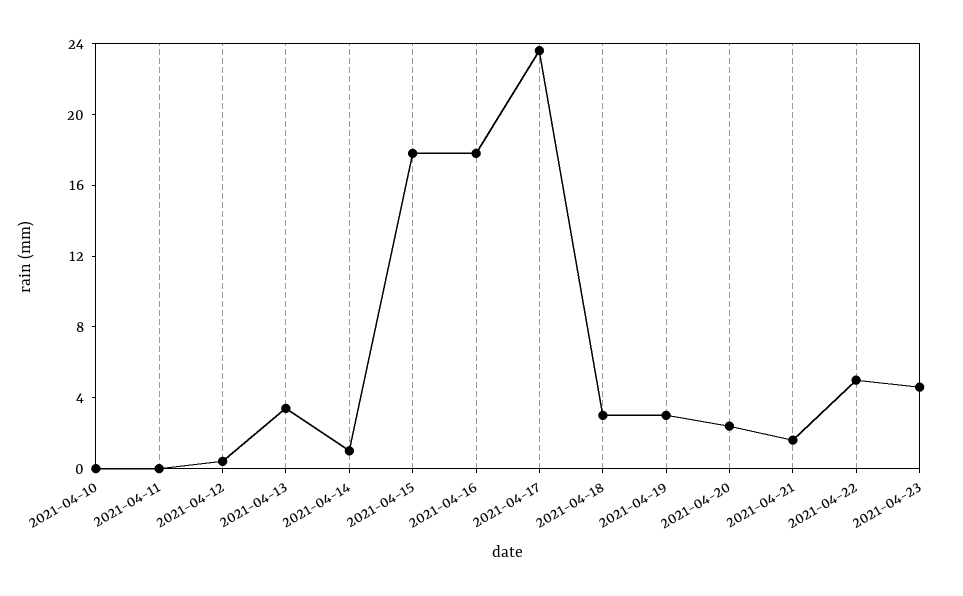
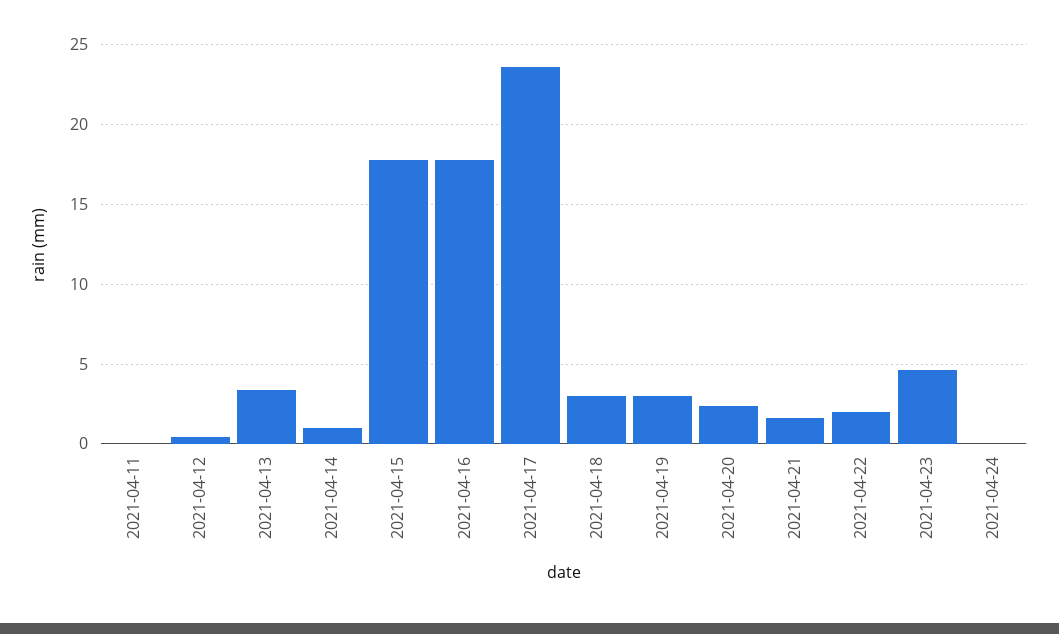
2021-04-10: 0 -> none
2021-04-22: 5 -> 2
2021-04-24: none -> 0

